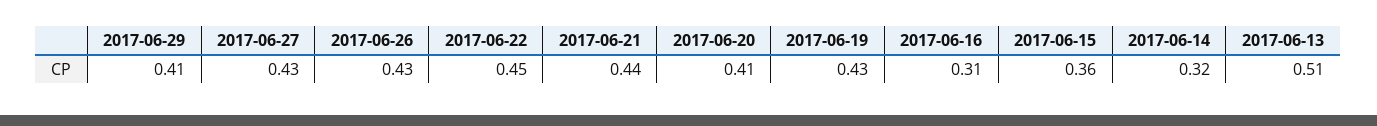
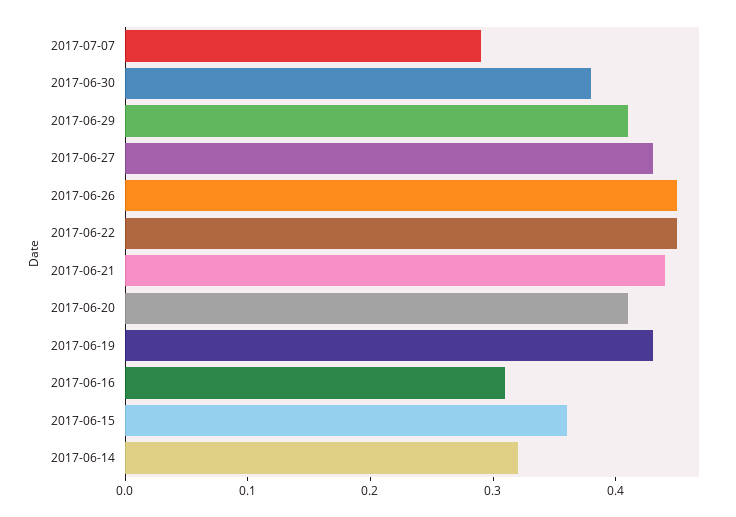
2017-06-26: 0.43 -> 0.45
2017-06-13: 0.51 -> none
2017-07-07: none -> 0.29
2017-06-30: none -> 0.38

